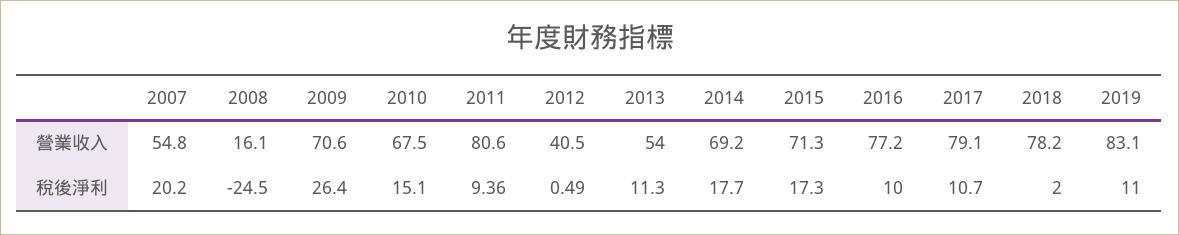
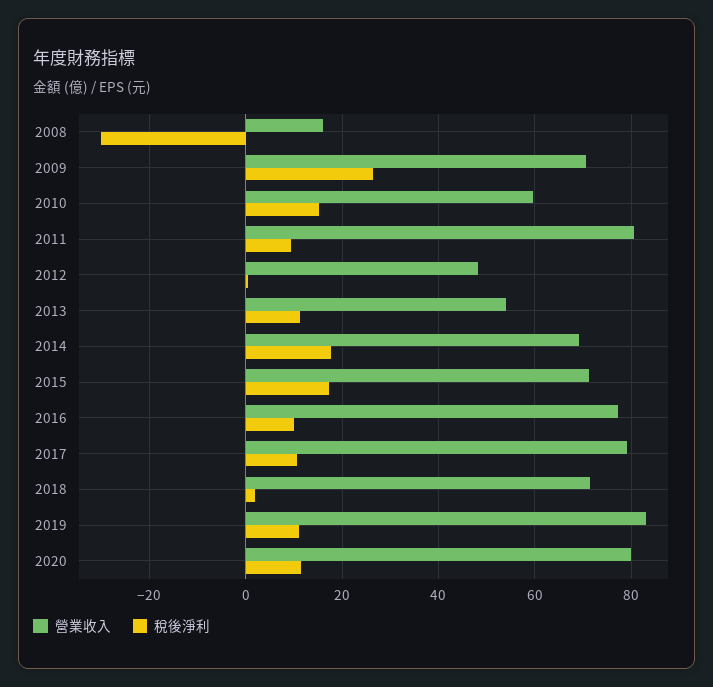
營業收入, 2007: 54.8 -> none
營業收入, 2010: 67.5 -> 60
營業收入, 2012: 40.5 -> 48
營業收入, 2018: 78.2 -> 72
稅後淨利, 2007: 20.2 -> none
稅後淨利, 2008: -24.5 -> -30
營業收入, 2020: none -> 80
稅後淨利, 2020: none -> 12

